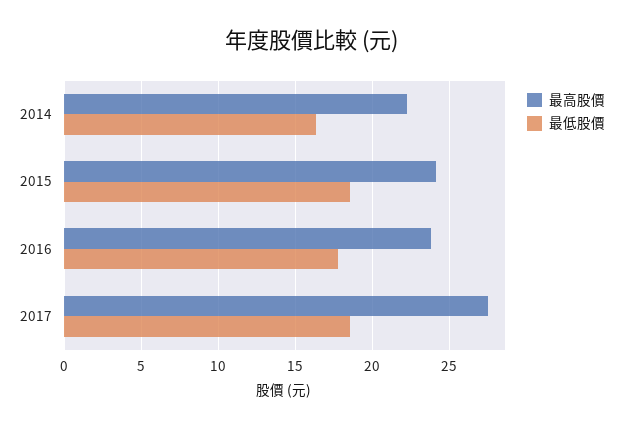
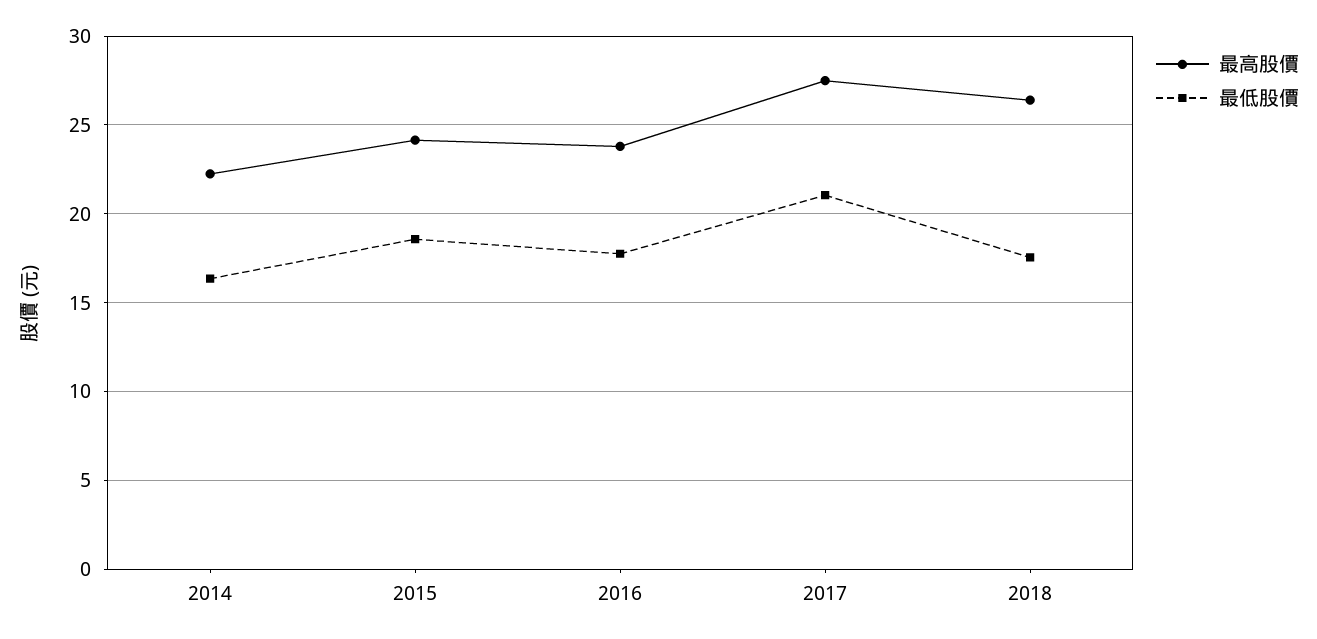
最低股價, 2017: 18.5 -> 21
最高股價, 2018: none -> 26.5
最低股價, 2018: none -> 17.5

